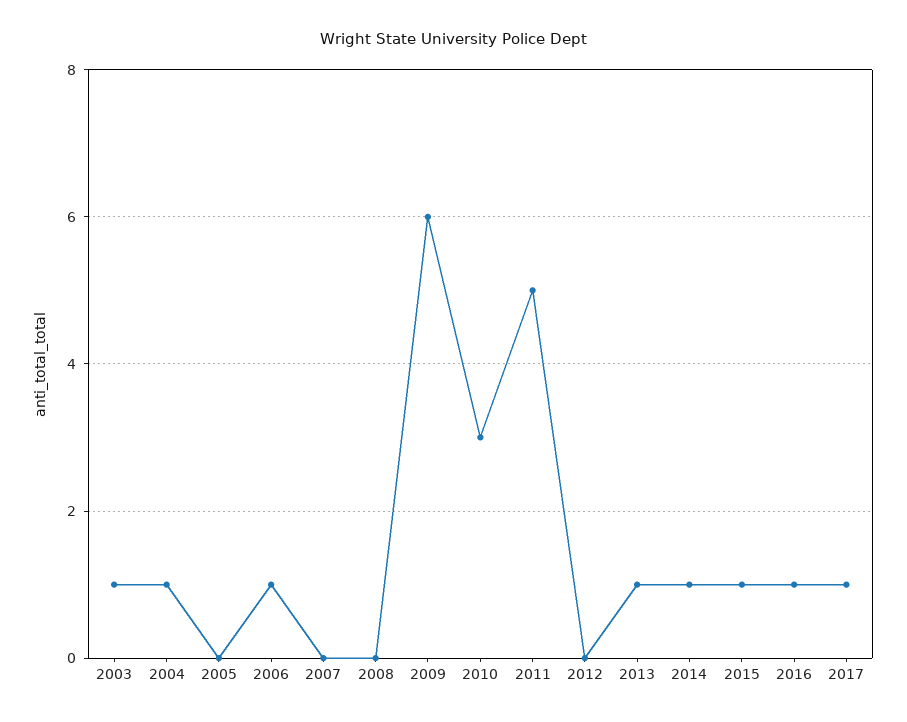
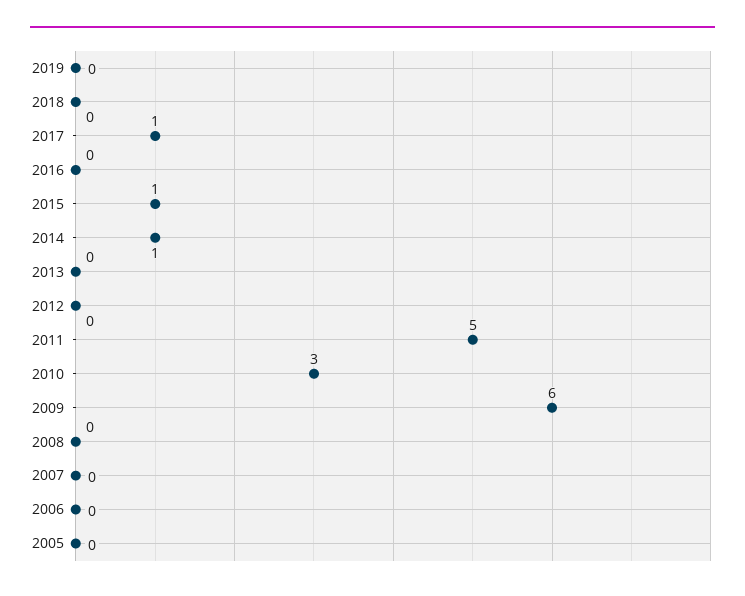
2003: 1 -> none
2004: 1 -> none
2006: 1 -> 0
2013: 1 -> 0
2016: 1 -> 0
2019: none -> 0
2018: none -> 0

